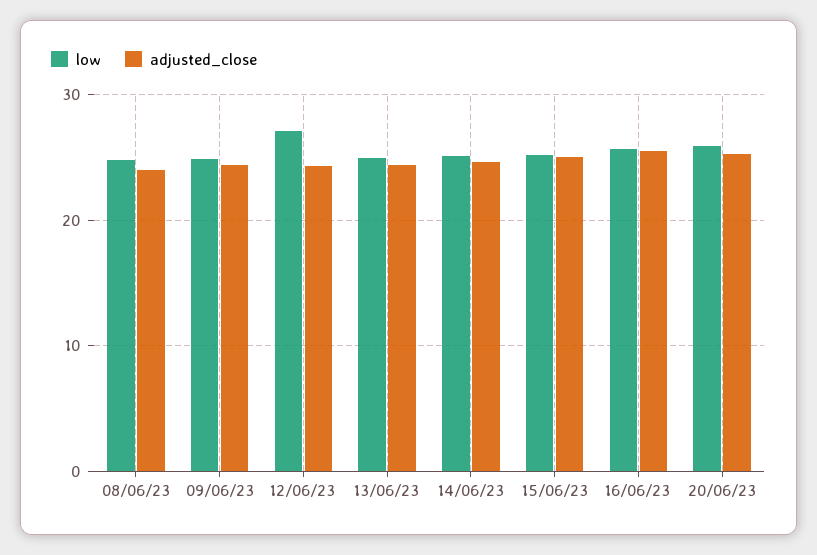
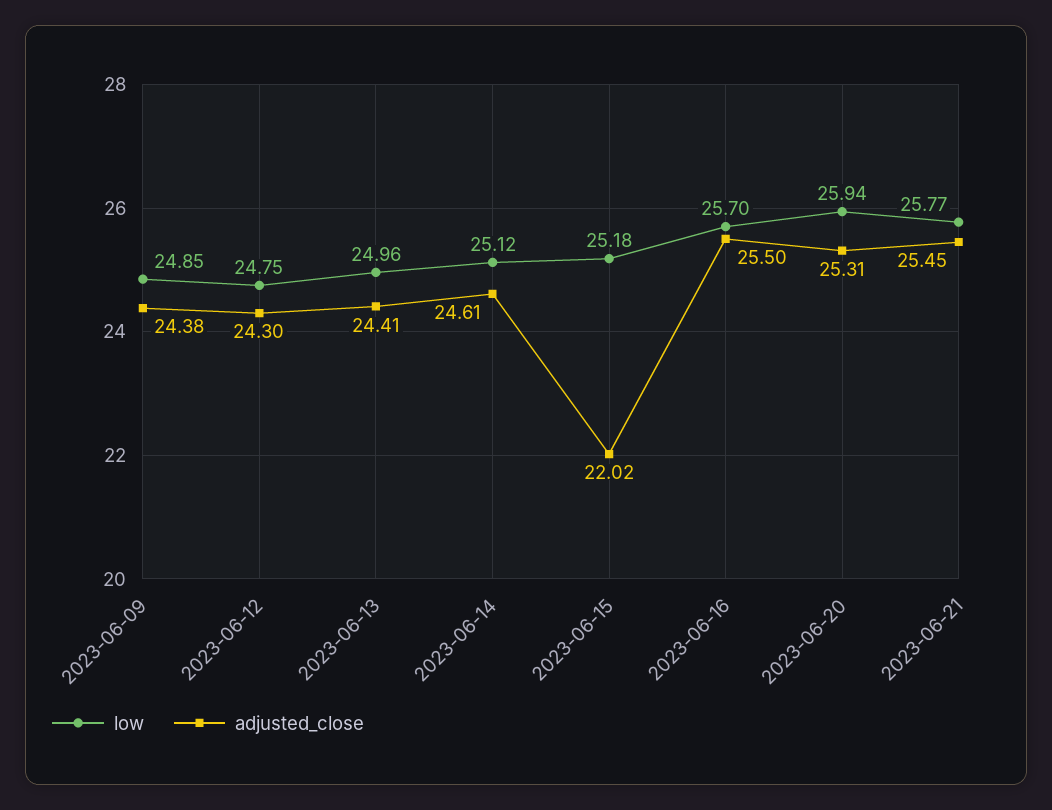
low, 08/06/23: 25 -> none
adjusted_close, 08/06/23: 24 -> none
low, 12/06/23: 27 -> 24.75
adjusted_close, 15/06/23: 25 -> 22.02
low, 2023-06-21: none -> 25.77
adjusted_close, 2023-06-21: none -> 25.45

